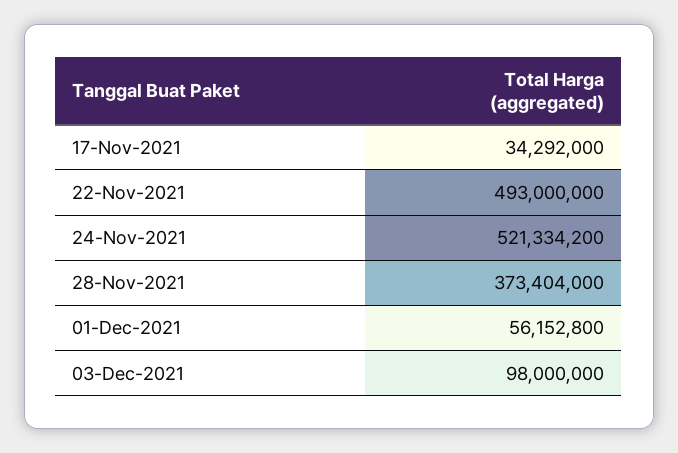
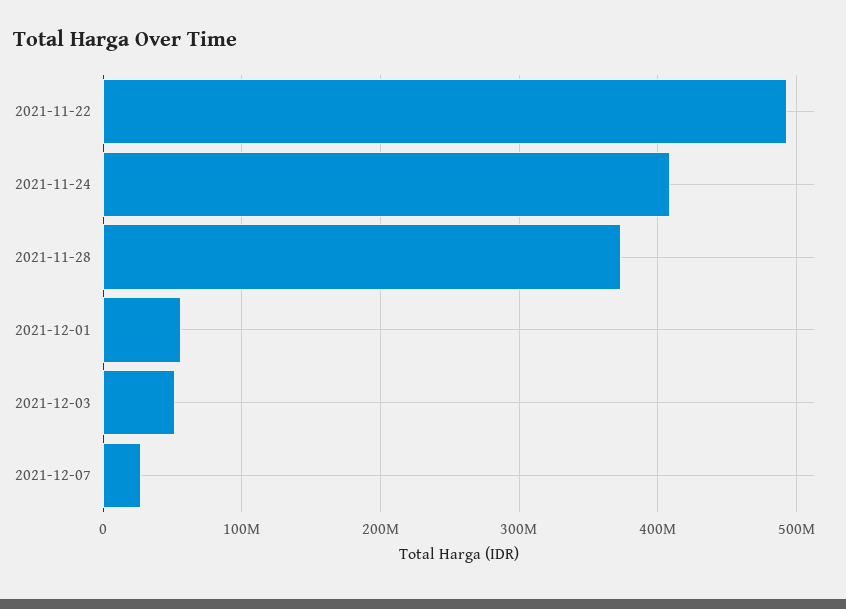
17-Nov-2021: 34292000 -> none
24-Nov-2021: 521334200 -> 410000000
03-Dec-2021: 98000000 -> 50000000
2021-12-07: none -> 30000000

